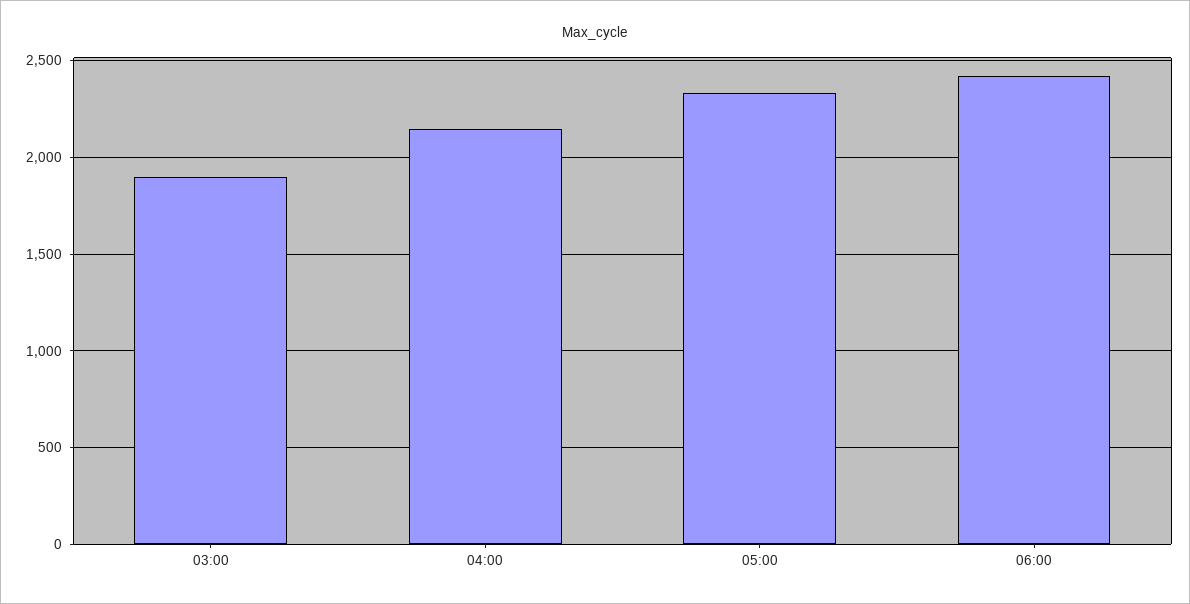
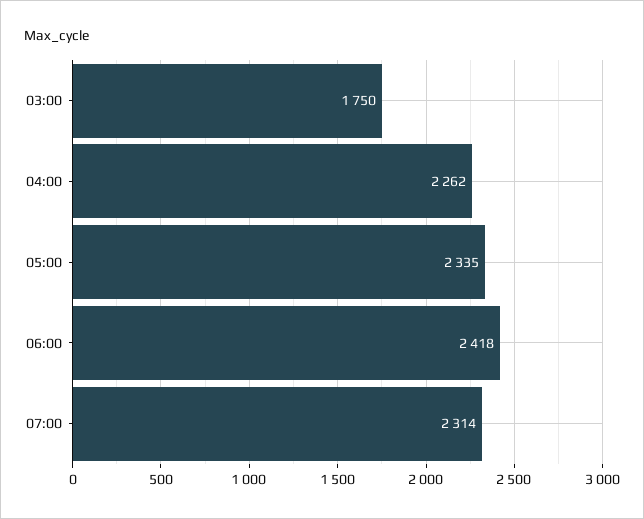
03:00: 1900 -> 1750
04:00: 2150 -> 2262
07:00: none -> 2314

